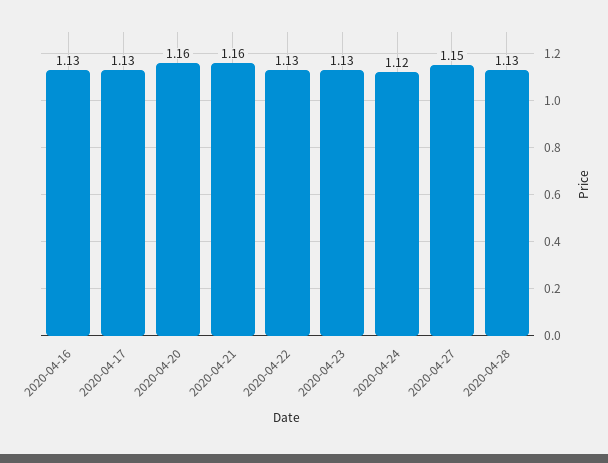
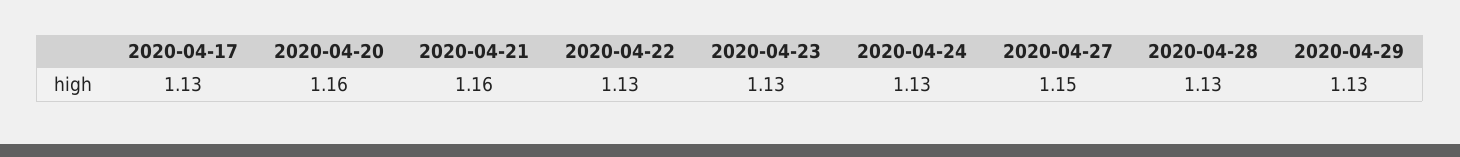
2020-04-16: 1.13 -> none
2020-04-24: 1.12 -> 1.13
2020-04-29: none -> 1.13

